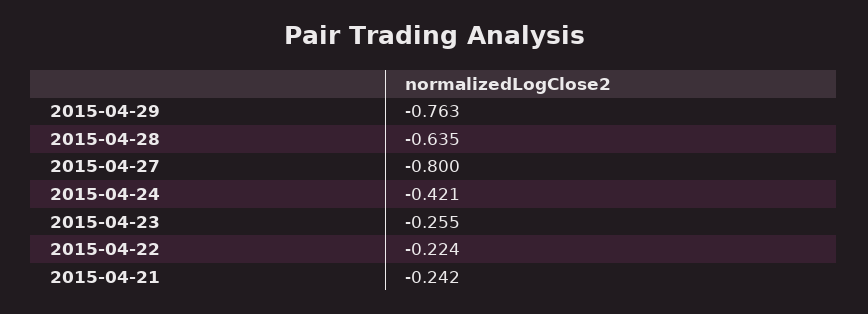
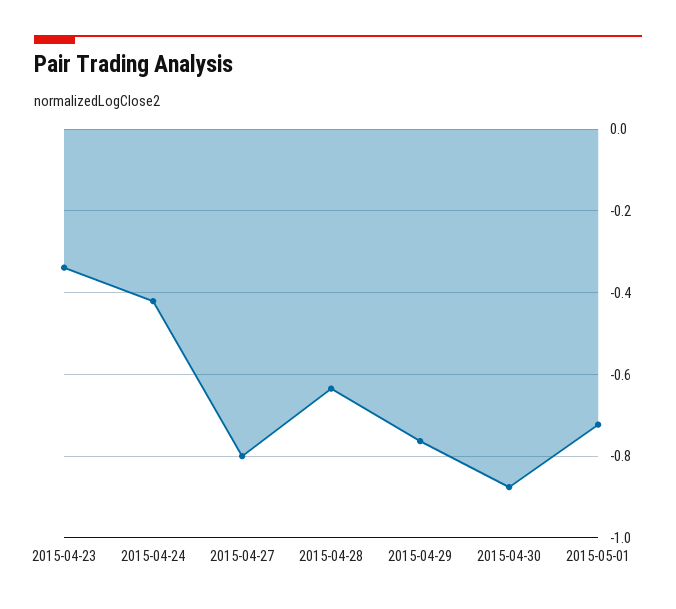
2015-04-23: -0.255 -> -0.34
2015-04-22: -0.224 -> none
2015-04-21: -0.242 -> none
2015-04-30: none -> -0.88
2015-05-01: none -> -0.72

